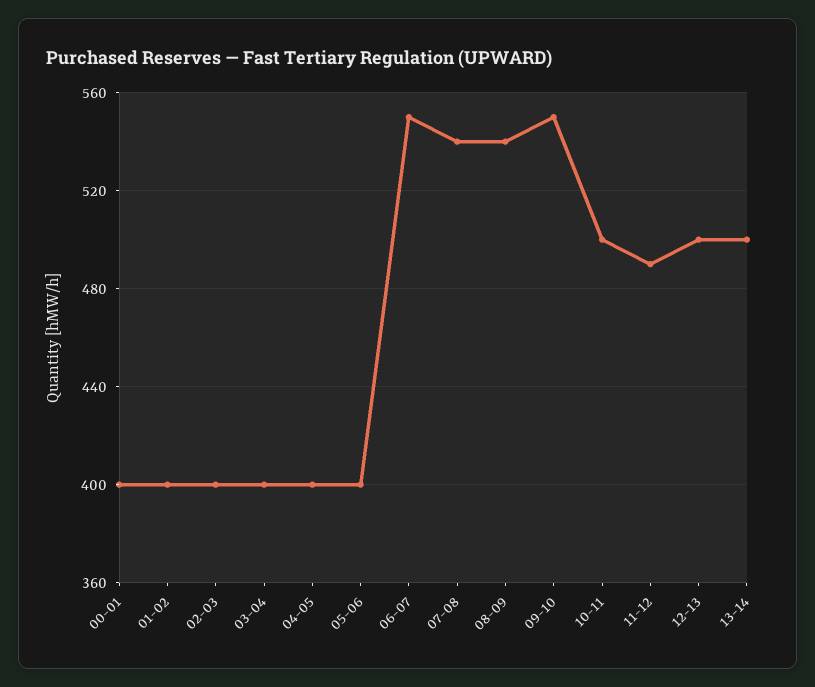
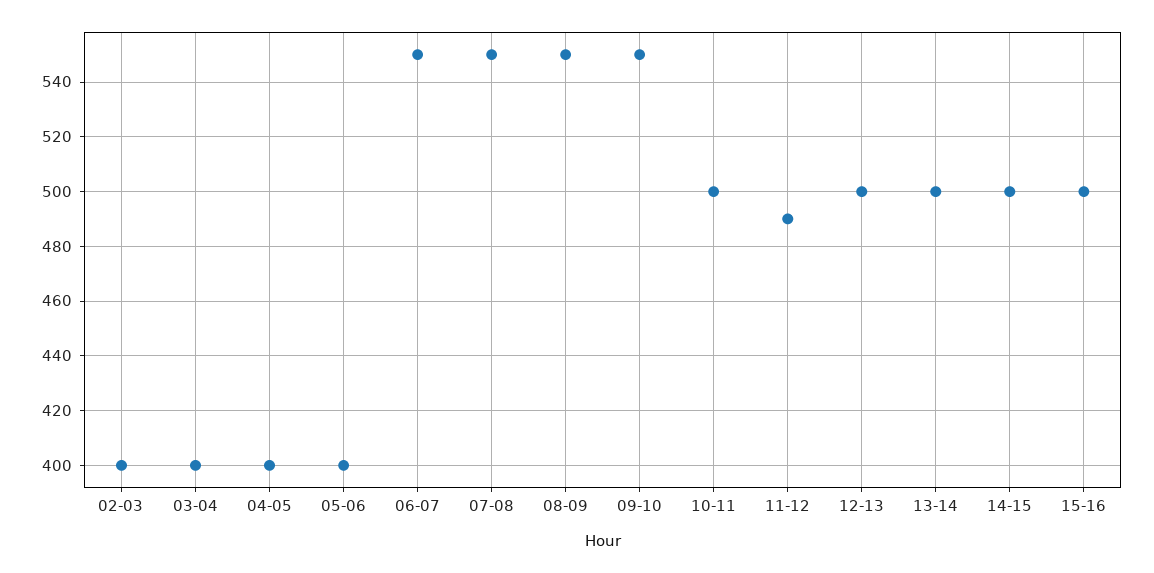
00-01: 400 -> none
01-02: 400 -> none
07-08: 540 -> 550
08-09: 540 -> 550
14-15: none -> 500
15-16: none -> 500

